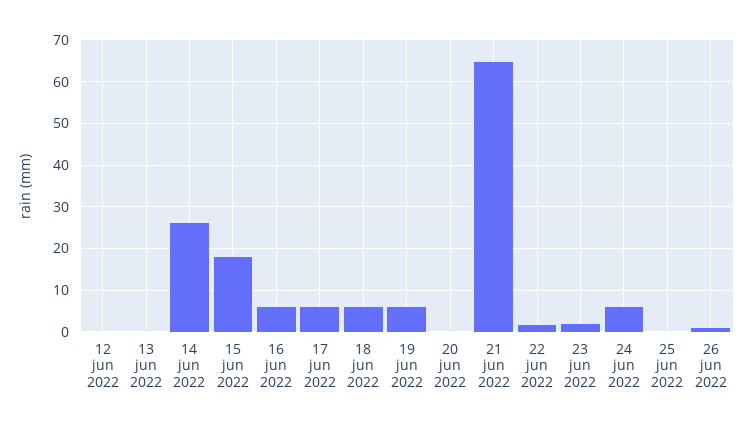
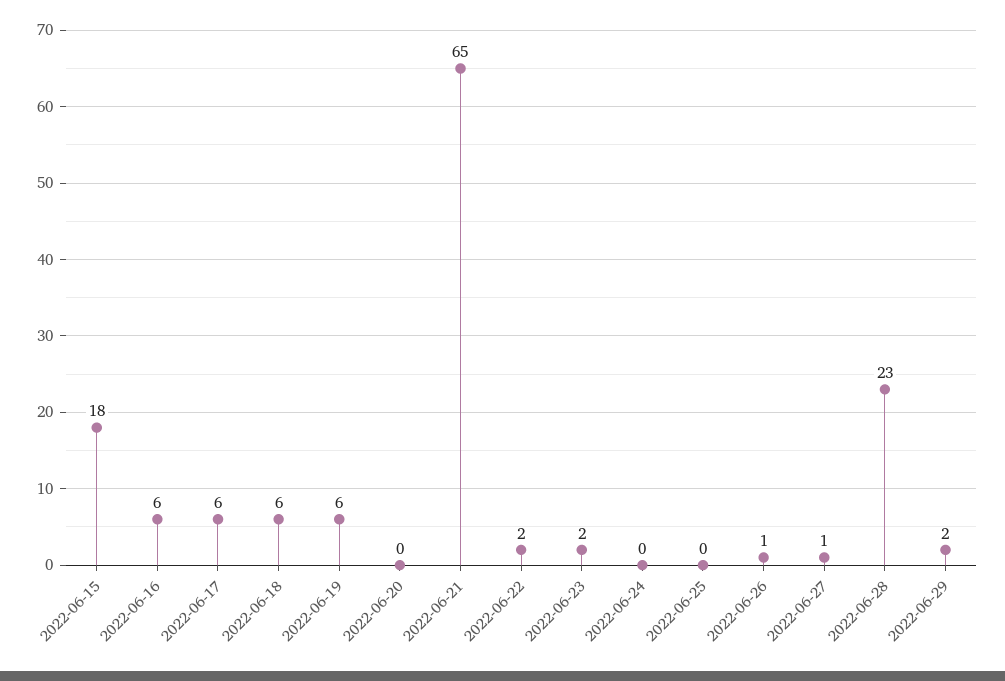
12 jun 2022: 0 -> none
13 jun 2022: 0 -> none
14 jun 2022: 26 -> none
24 jun 2022: 6 -> 0
2022-06-27: none -> 1
2022-06-28: none -> 23
2022-06-29: none -> 2

